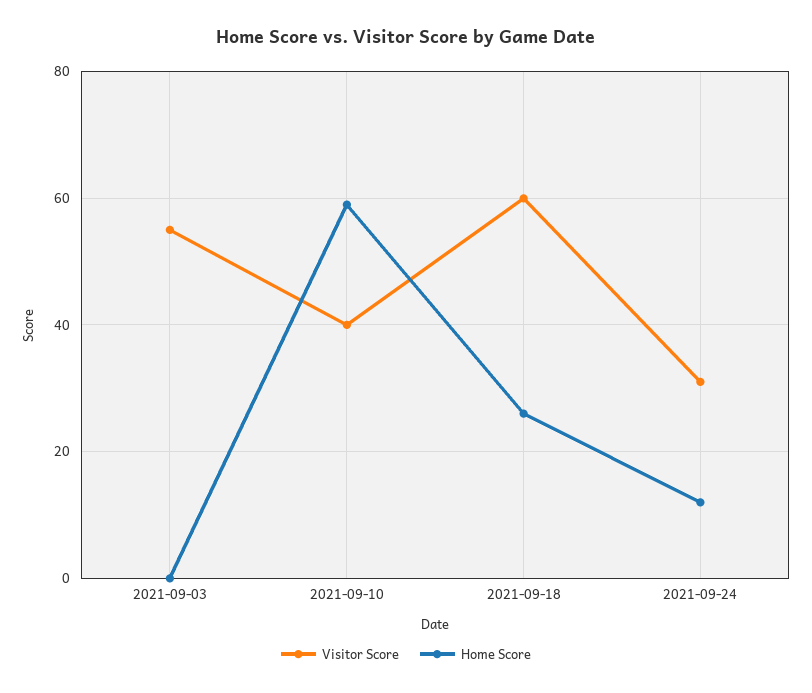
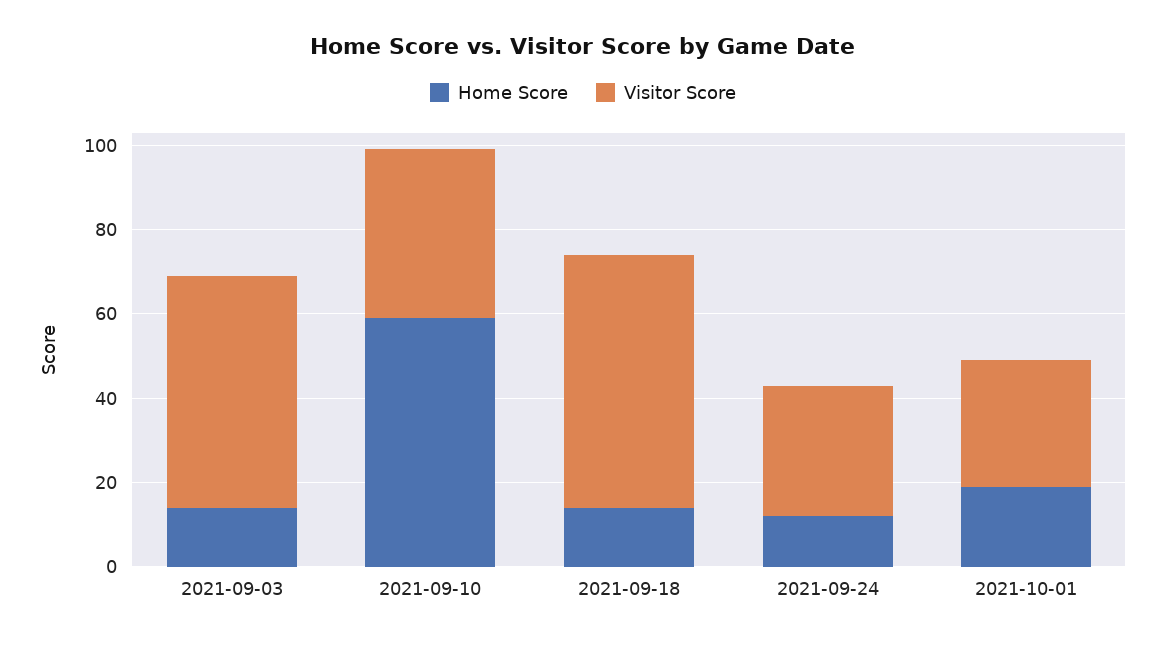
Home Score, 2021-09-03: 0 -> 15
Home Score, 2021-09-18: 25 -> 15
Home Score, 2021-10-01: none -> 20
Visitor Score, 2021-10-01: none -> 30

